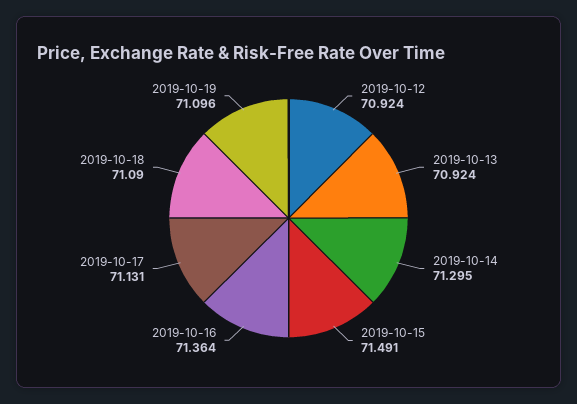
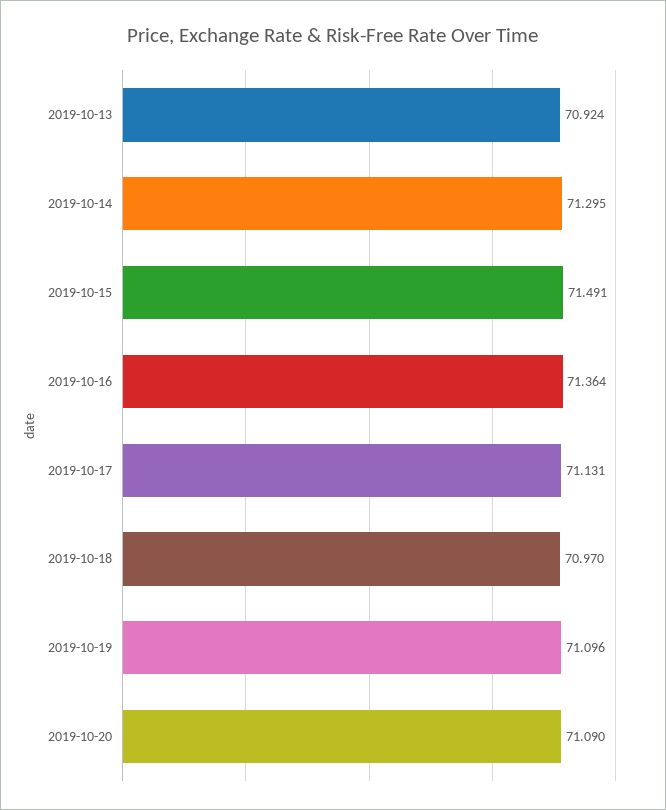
2019-10-12: 70.924 -> none
2019-10-18: 71.09 -> 70.97
2019-10-20: none -> 71.09

